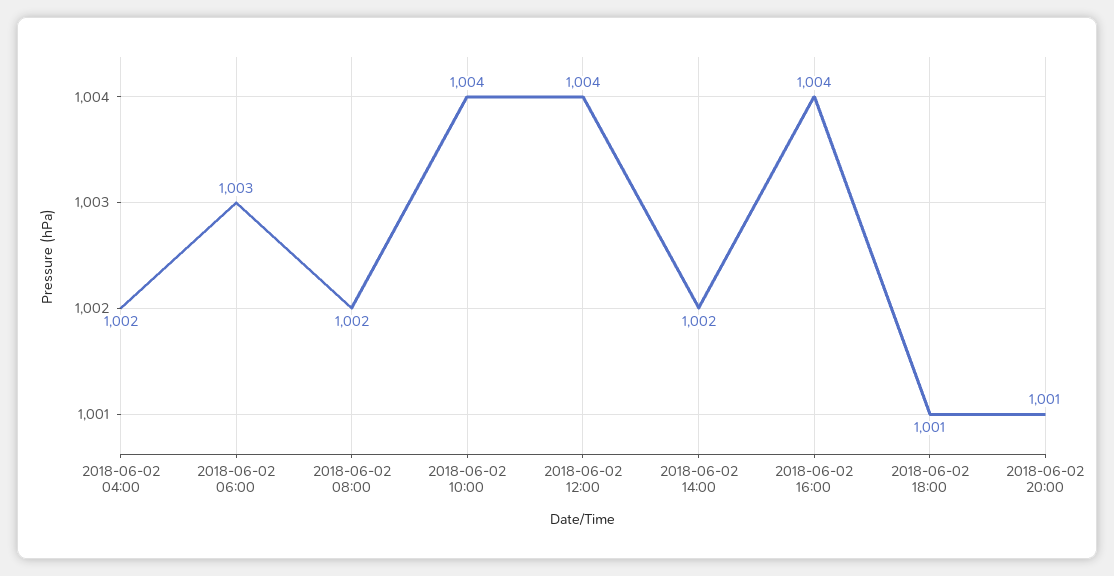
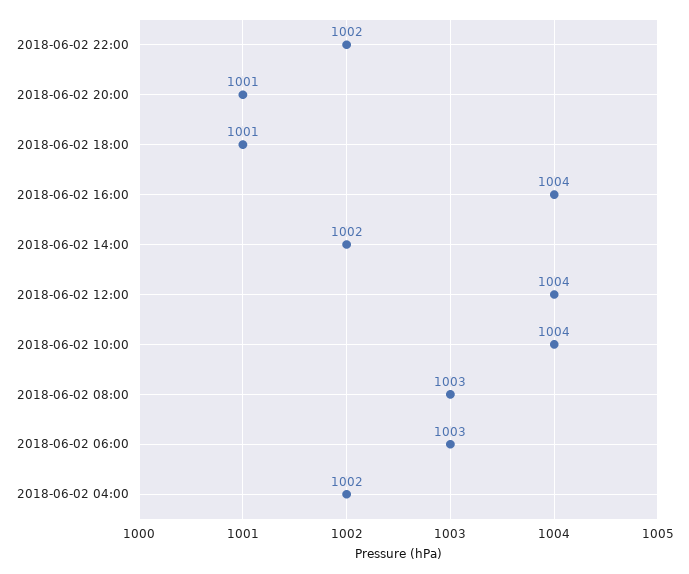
2018-06-02 08:00: 1002 -> 1003
2018-06-02 22:00: none -> 1002

